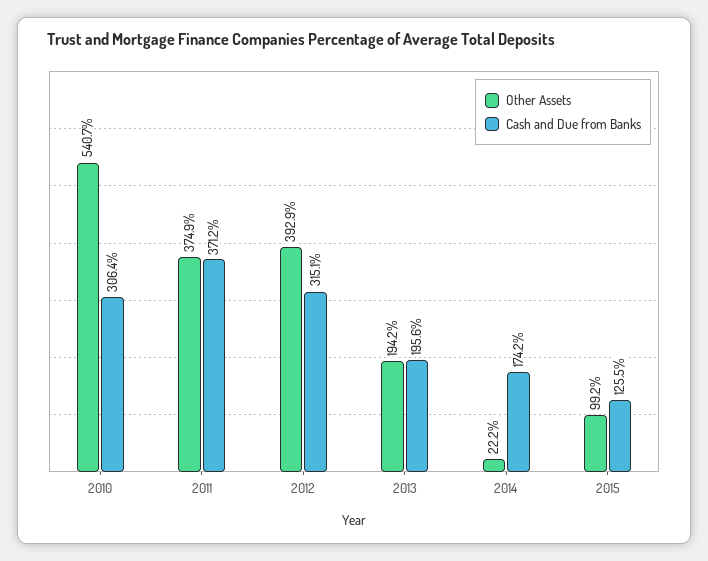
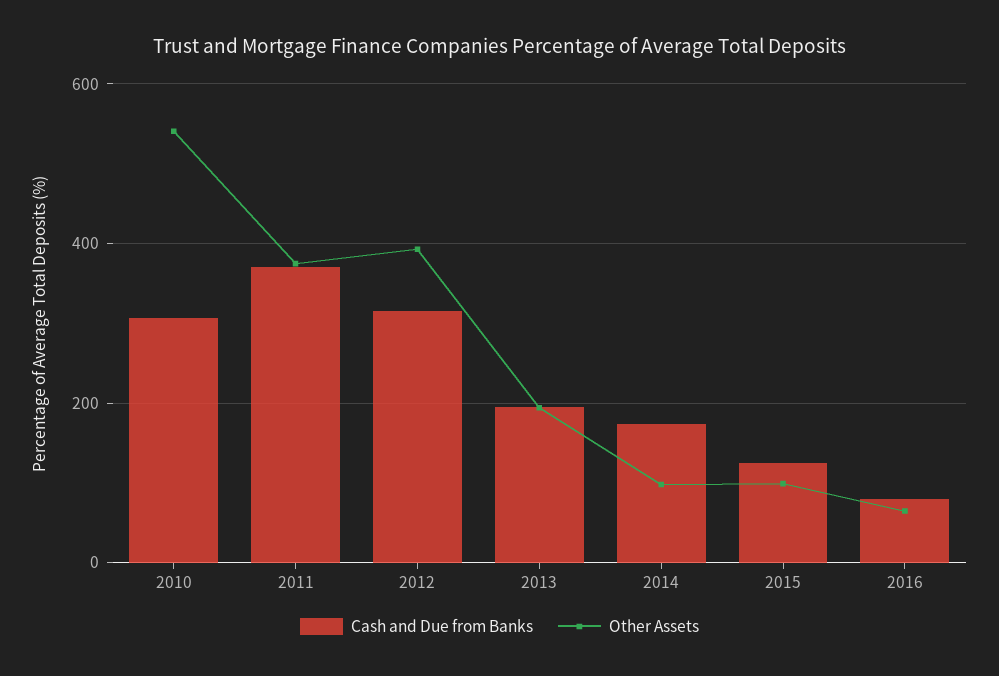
Other Assets, 2014: 22.2 -> 100
Cash and Due from Banks, 2016: none -> 80
Other Assets, 2016: none -> 60

